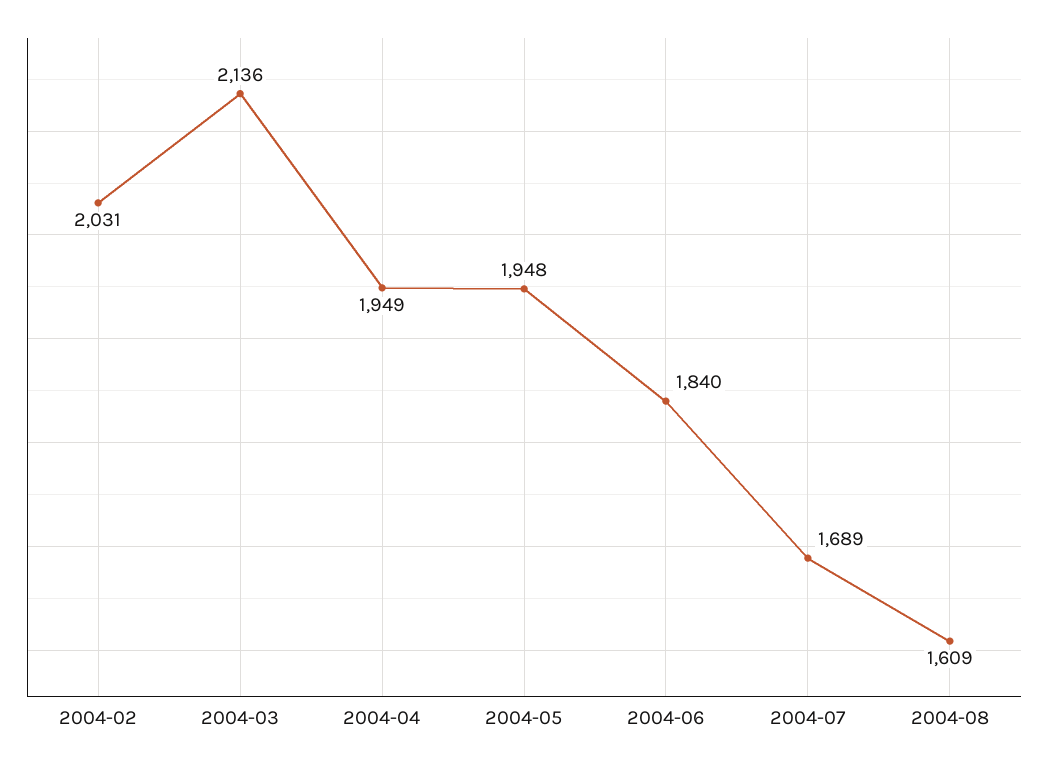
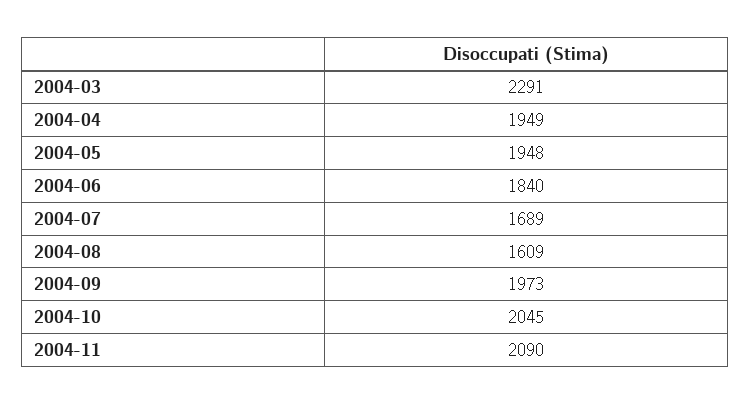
2004-02: 2031 -> none
2004-03: 2136 -> 2291
2004-09: none -> 1973
2004-10: none -> 2045
2004-11: none -> 2090

